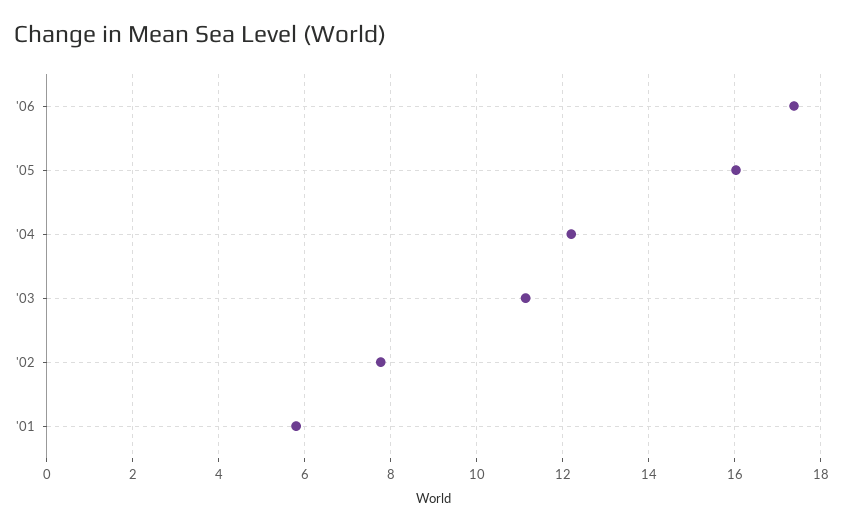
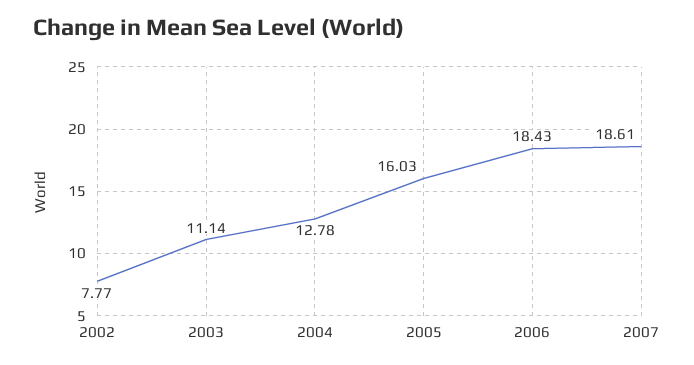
'06: 17.4 -> 18.43
'04: 12.2 -> 12.78
'01: 5.8 -> none
2007: none -> 18.61

